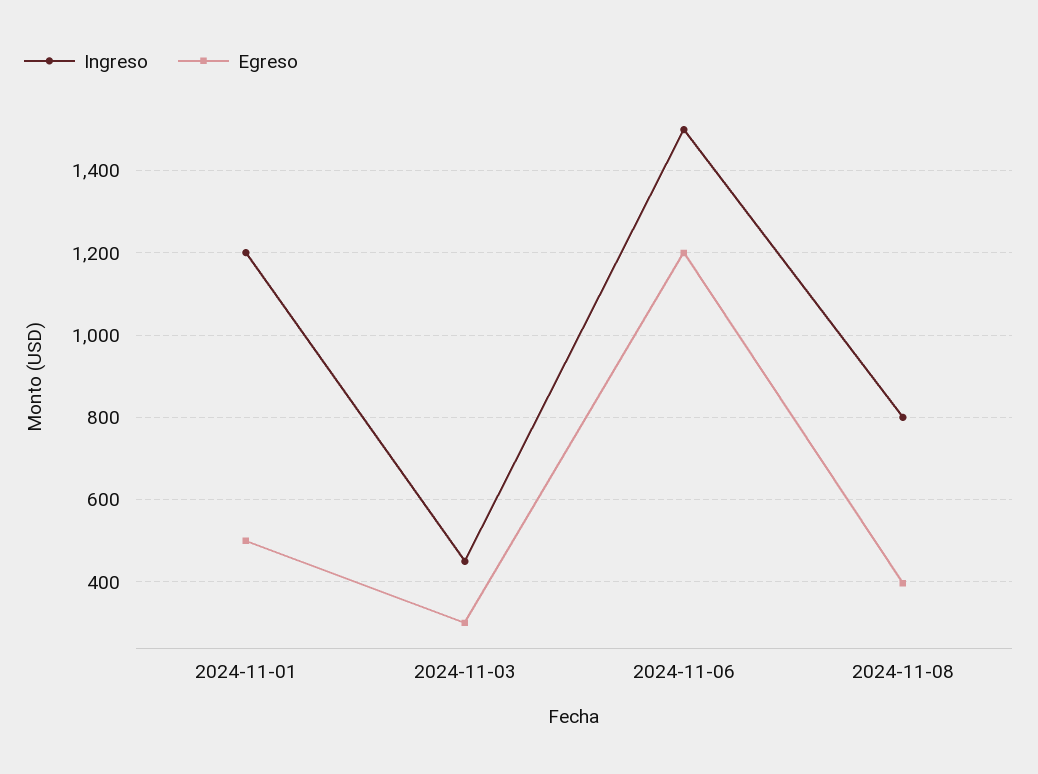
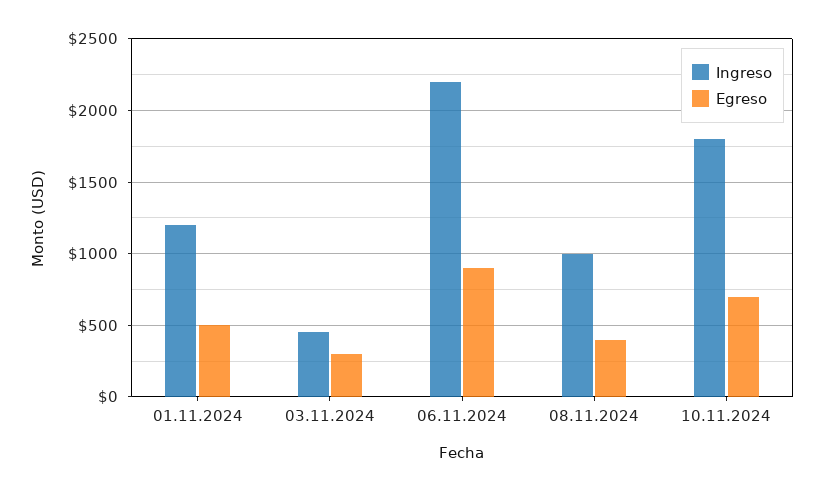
Ingreso, 2024-11-06: 1500 -> 2200
Egreso, 2024-11-06: 1200 -> 900
Ingreso, 2024-11-08: 800 -> 1000
Ingreso, 10.11.2024: none -> 1800
Egreso, 10.11.2024: none -> 700

